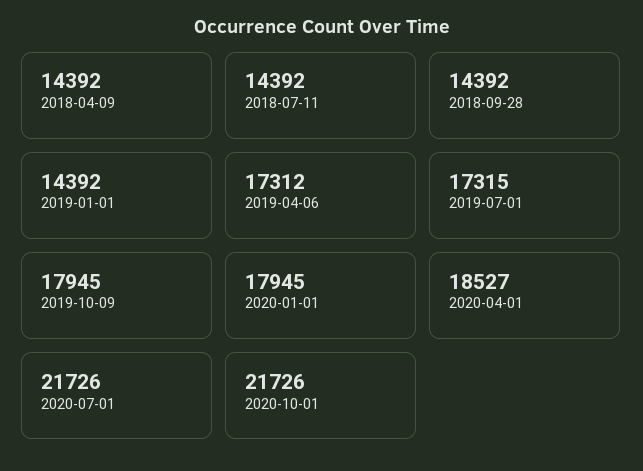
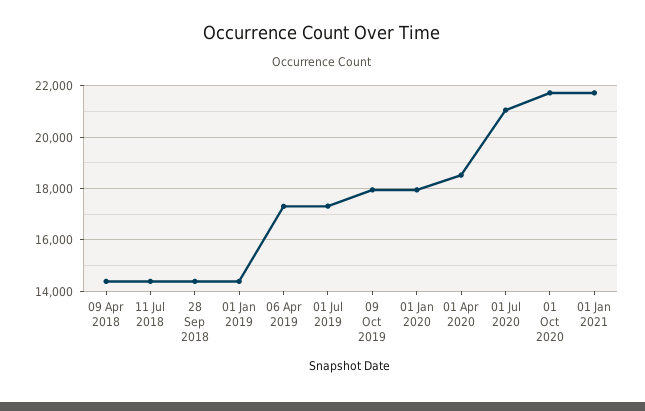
2020-07-01: 21726 -> 21000
01 Jan 2021: none -> 21750

